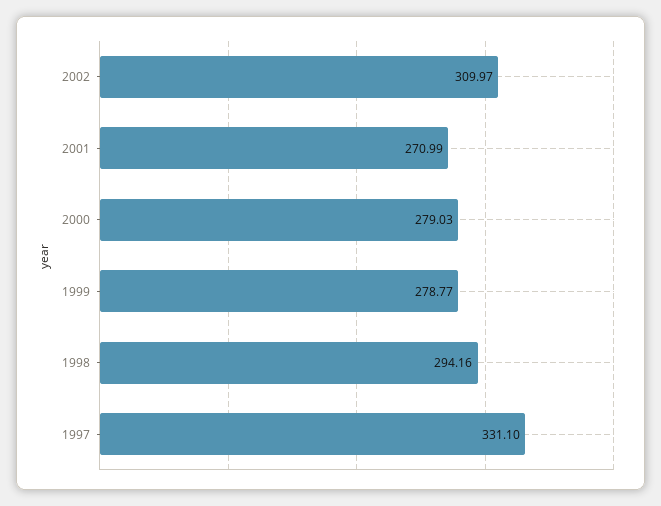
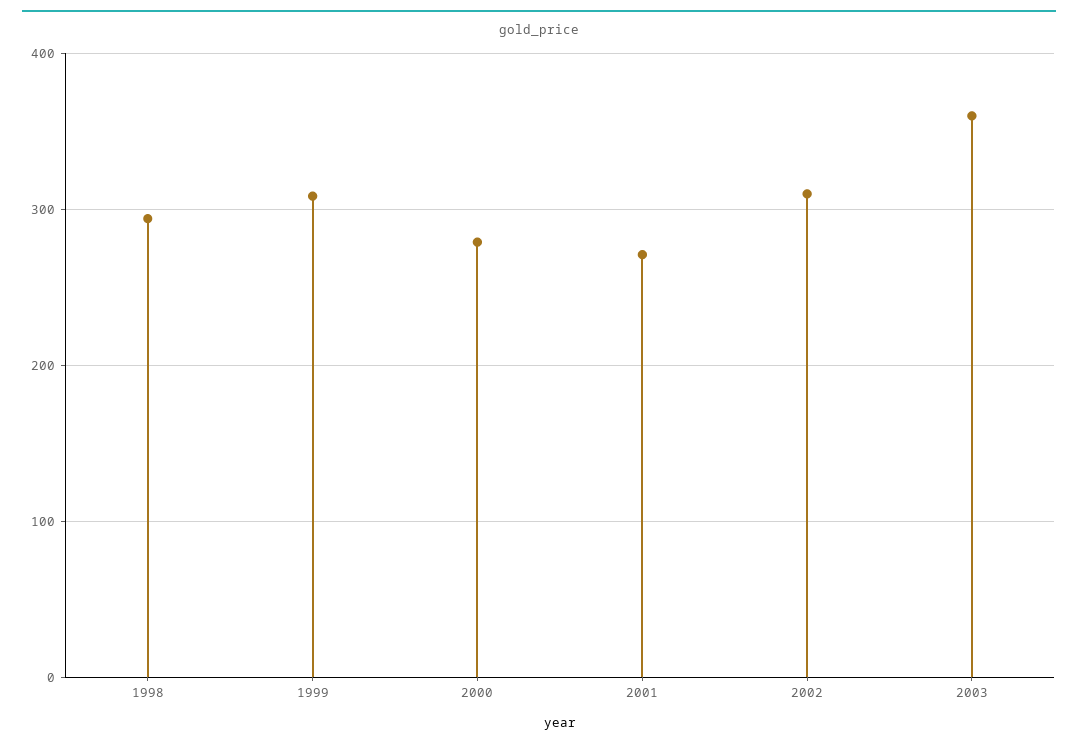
1999: 278.77 -> 310
1997: 331.1 -> none
2003: none -> 360

